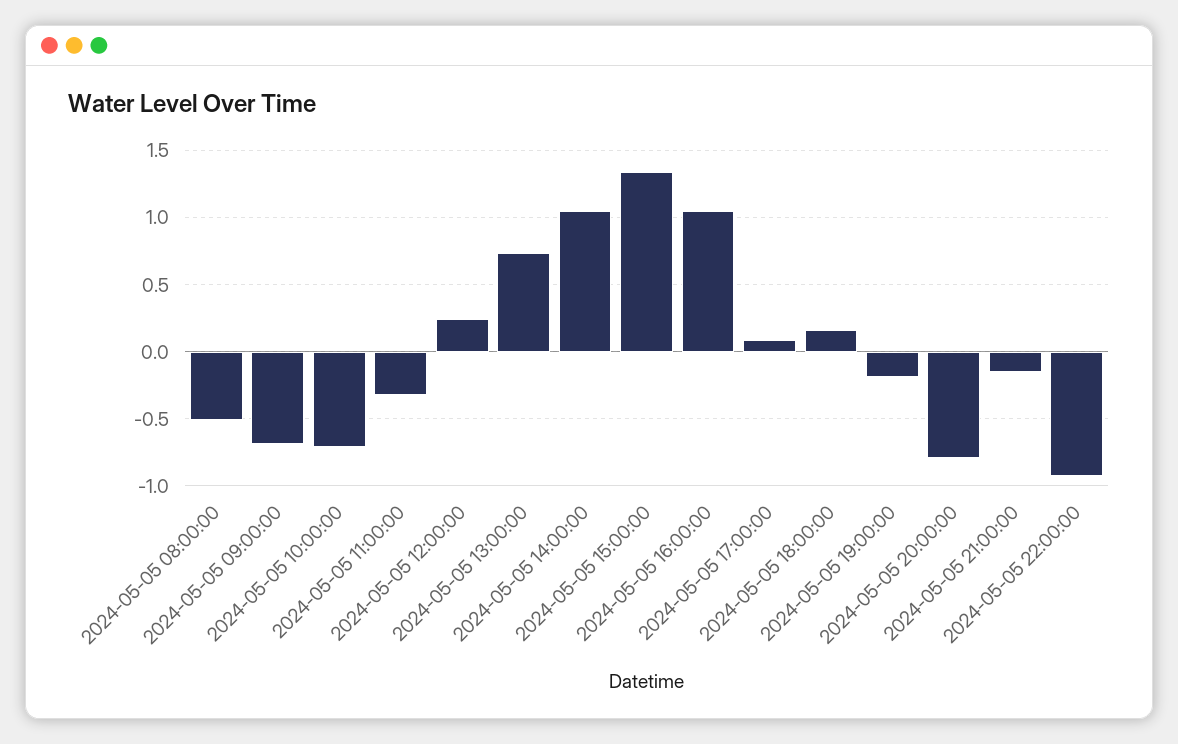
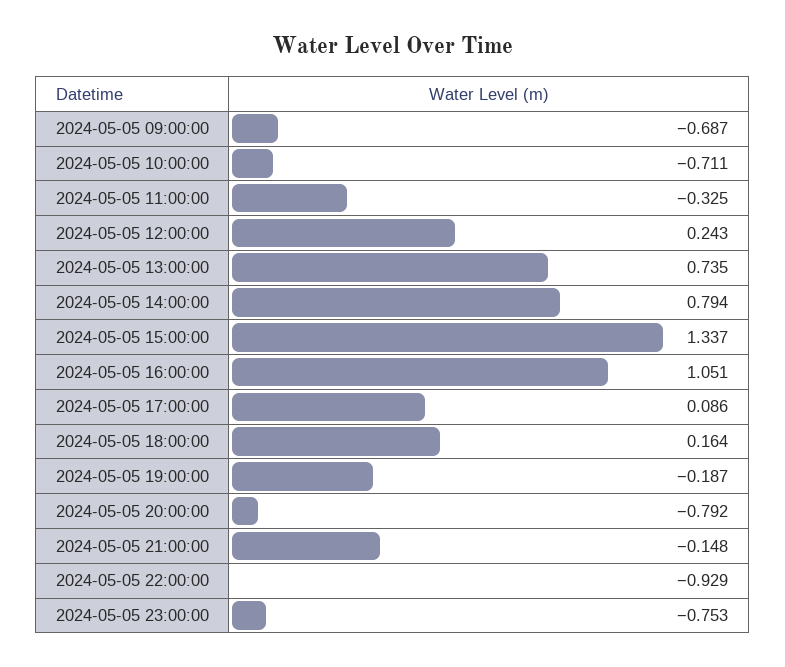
2024-05-05 08:00:00: -0.5 -> none
2024-05-05 14:00:00: 1.05 -> 0.794
2024-05-05 23:00:00: none -> -0.753

